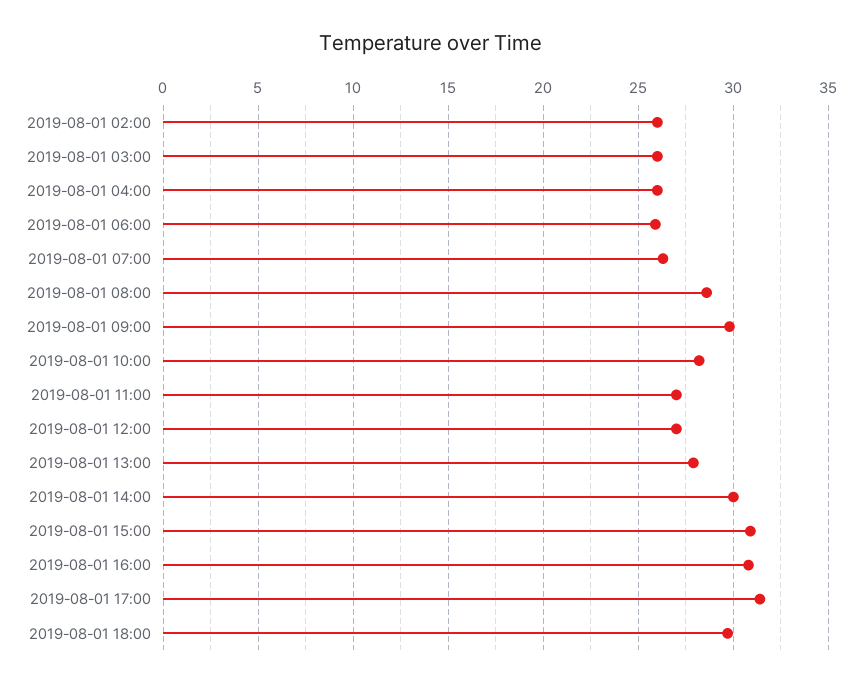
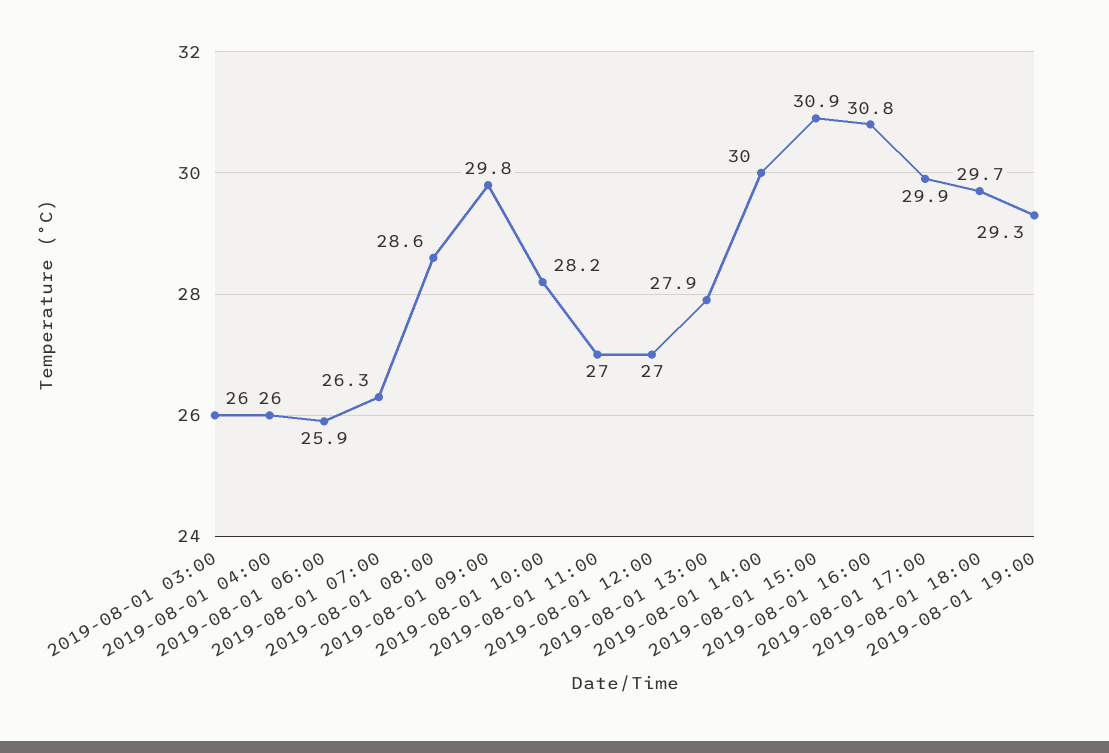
2019-08-01 02:00: 26 -> none
2019-08-01 17:00: 31.5 -> 29.9
2019-08-01 19:00: none -> 29.3

